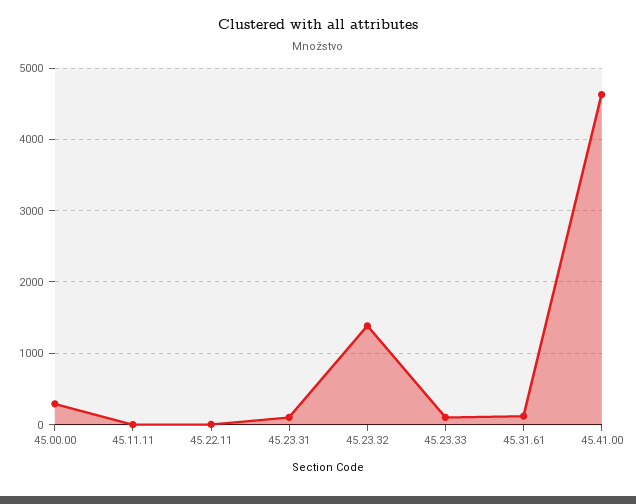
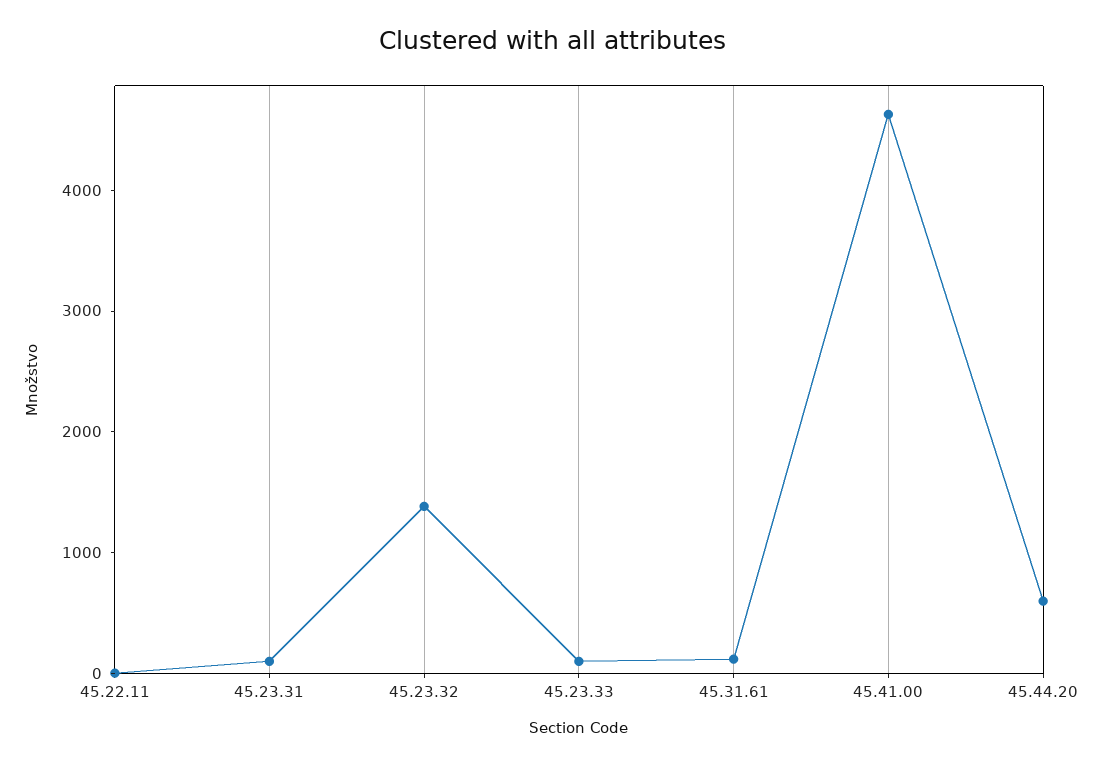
45.00.00: 300 -> none
45.11.11: 0 -> none
45.44.20: none -> 600

